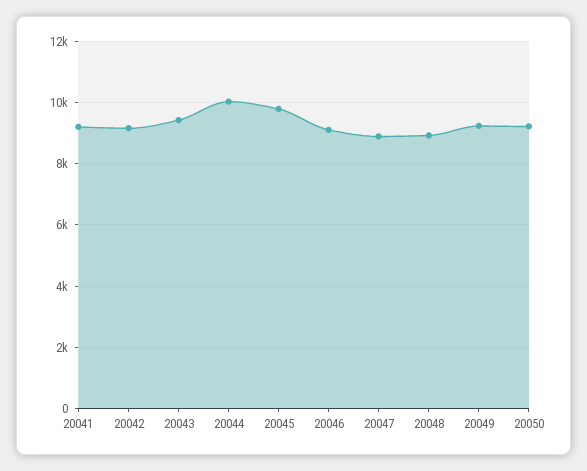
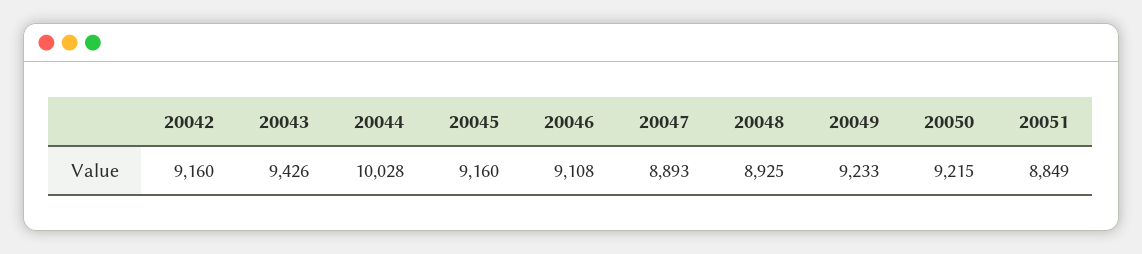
20041: 9200 -> none
20045: 9800 -> 9160
20051: none -> 8849

